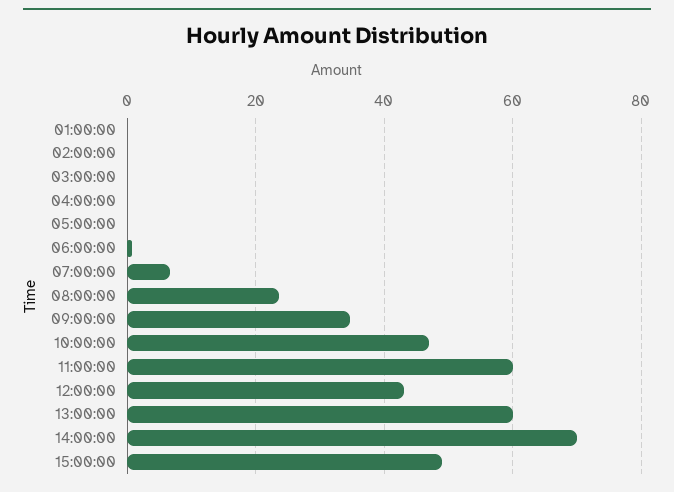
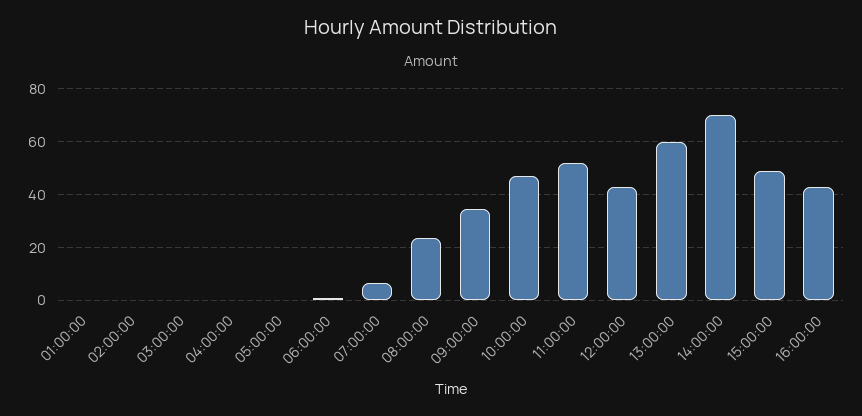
11:00:00: 60 -> 52.5
16:00:00: none -> 42.5

